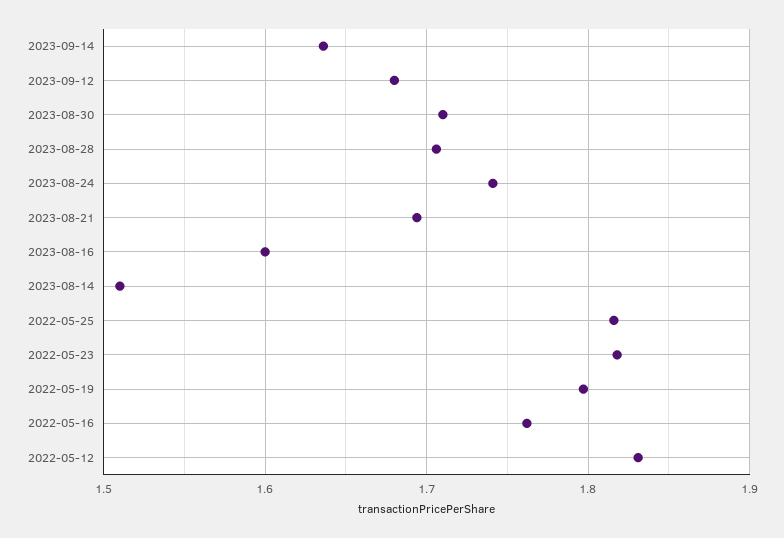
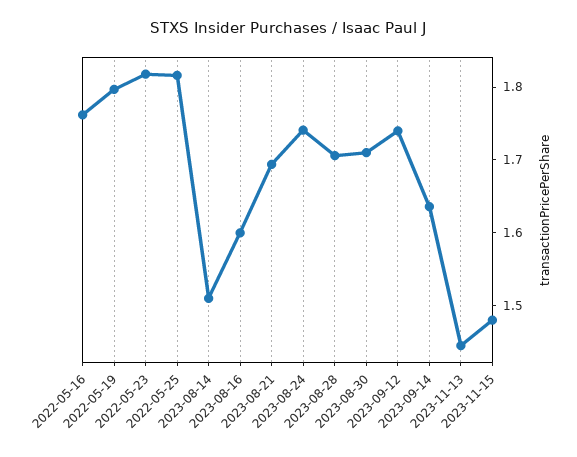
2023-09-12: 1.68 -> 1.74
2022-05-12: 1.83 -> none
2023-11-13: none -> 1.44
2023-11-15: none -> 1.48

